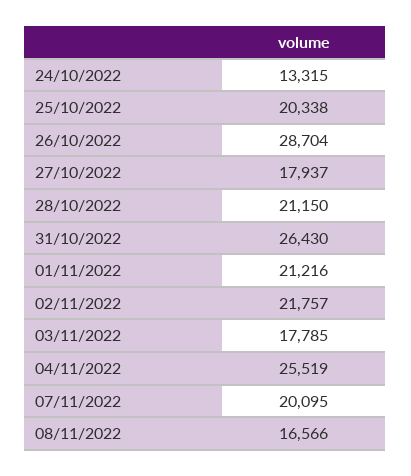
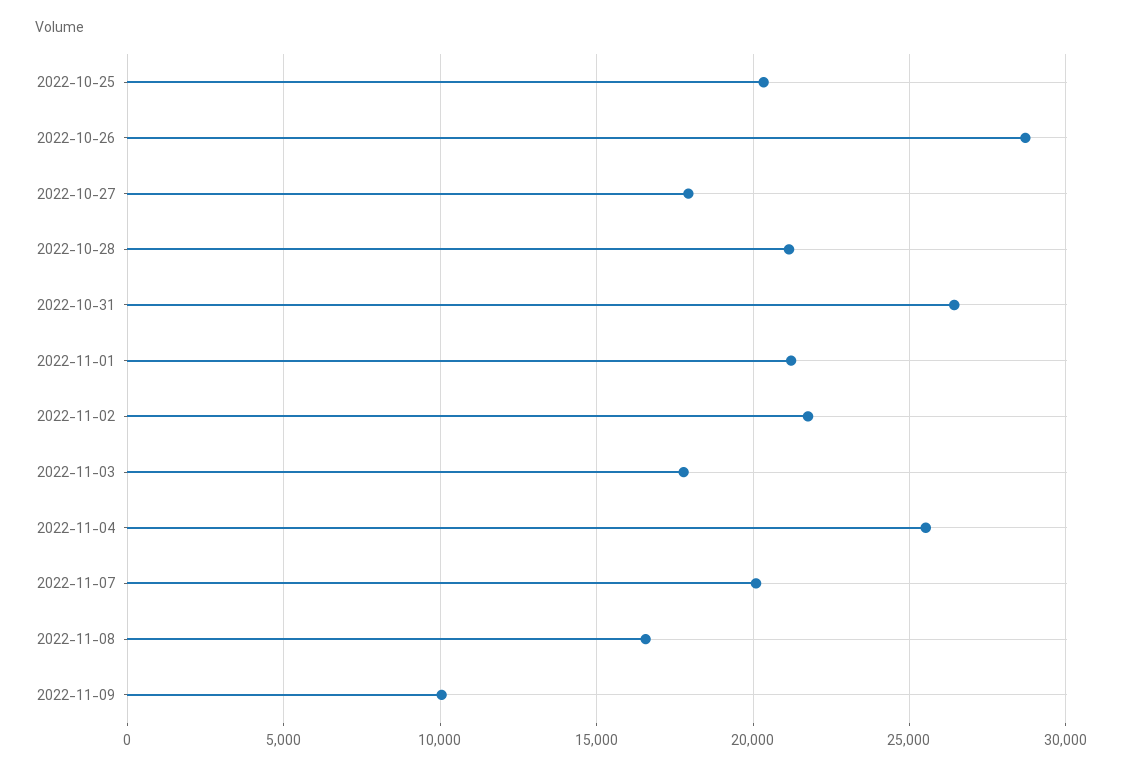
24/10/2022: 13315 -> none
2022-11-09: none -> 10000

